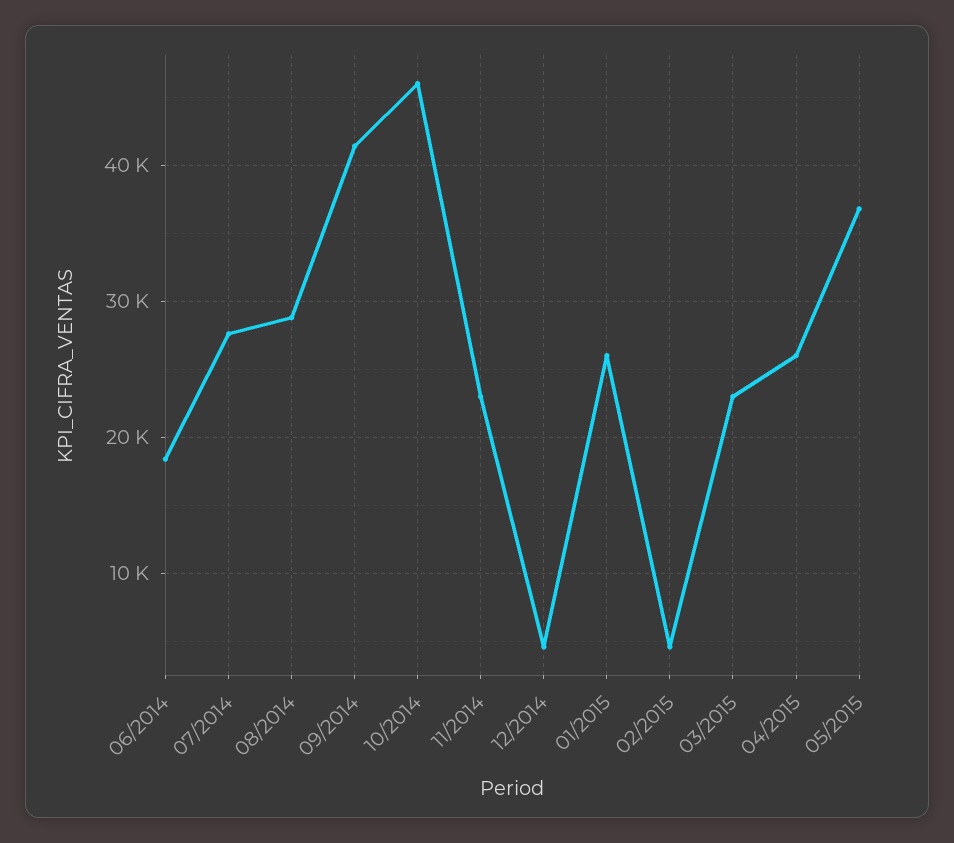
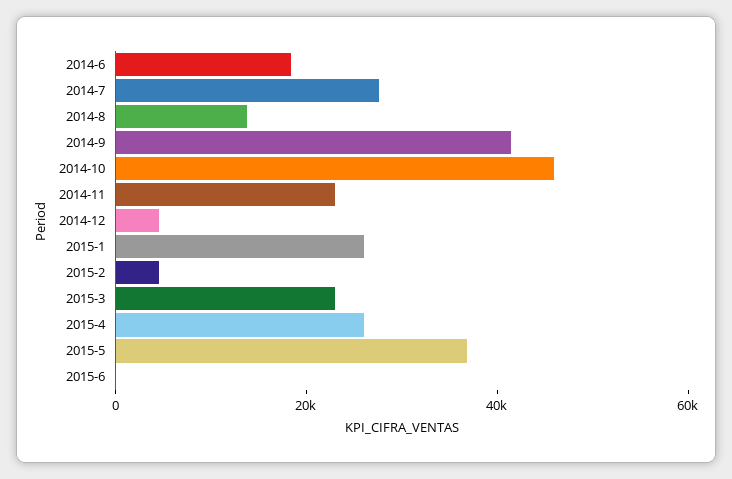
08/2014: 29000 -> 15000
2015-6: none -> 0

